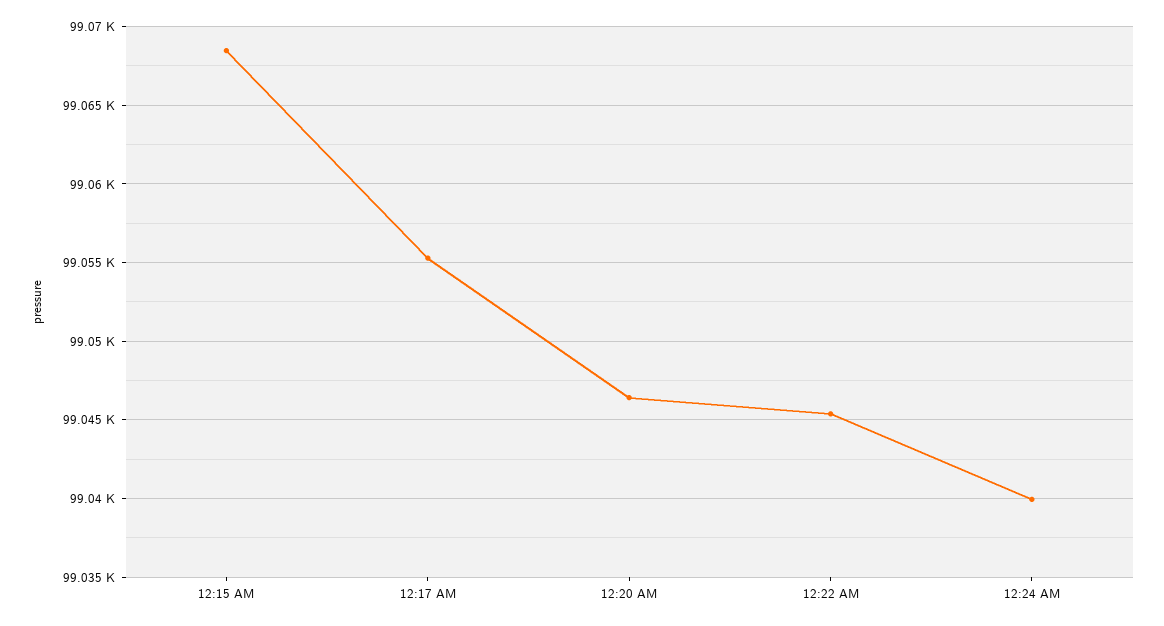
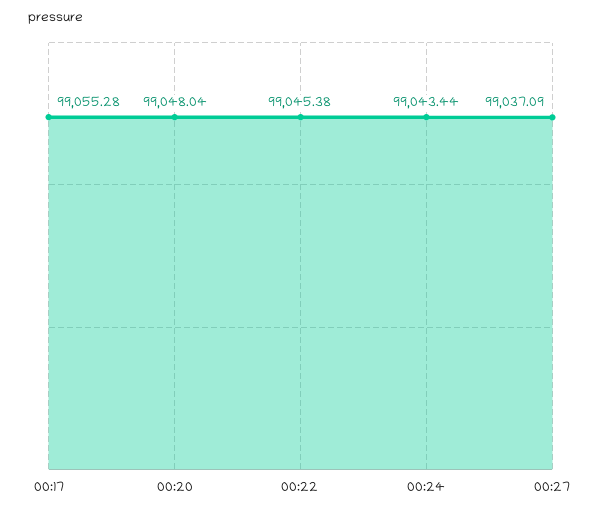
12:15 AM: 99068.5 -> none
12:20 AM: 99046.5 -> 99048.04
12:24 AM: 99040 -> 99043.44
00:27: none -> 99037.09

